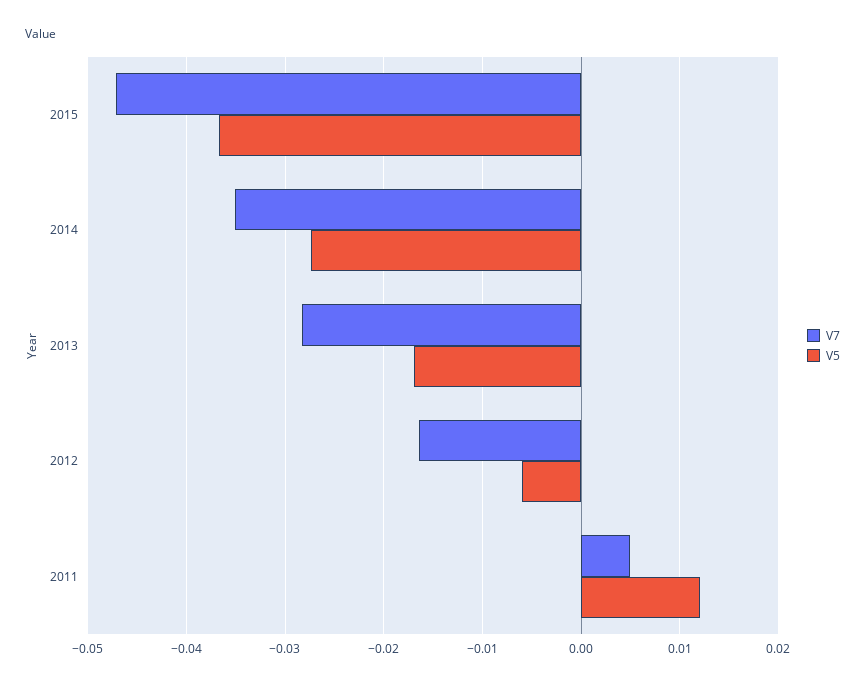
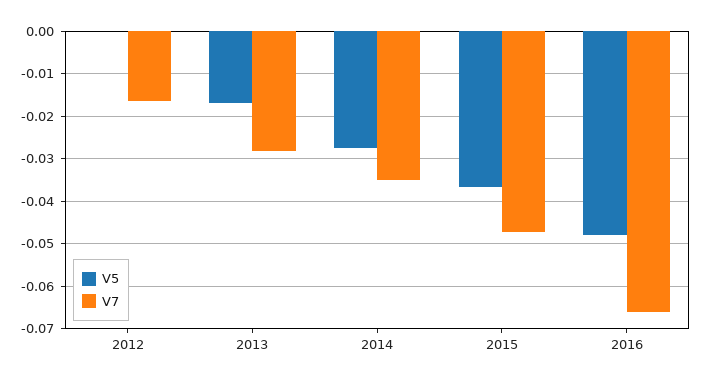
V5, 2012: -0.006 -> 0
V7, 2011: 0.005 -> none
V5, 2011: 0.012 -> none
V5, 2016: none -> -0.048
V7, 2016: none -> -0.066

